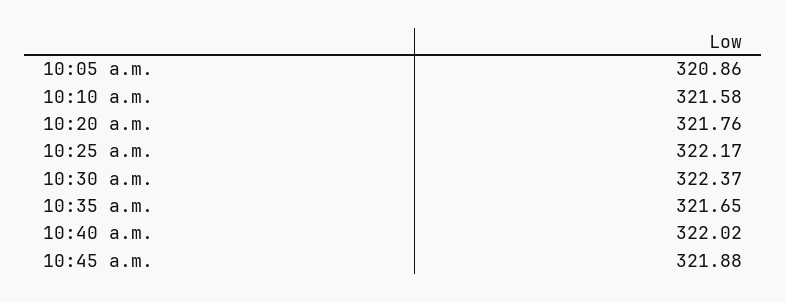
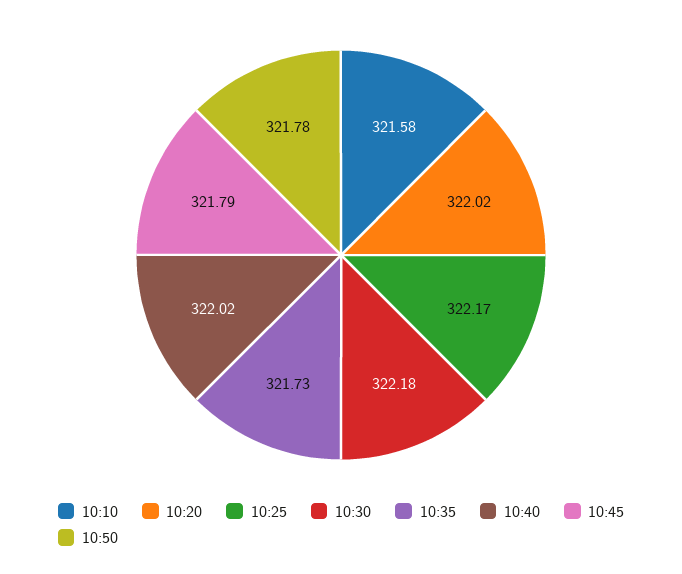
10:05 a.m.: 320.86 -> none
10:20 a.m.: 321.76 -> 322.02
10:30 a.m.: 322.37 -> 322.18
10:35 a.m.: 321.65 -> 321.73
10:45 a.m.: 321.88 -> 321.79
10:50: none -> 321.78

